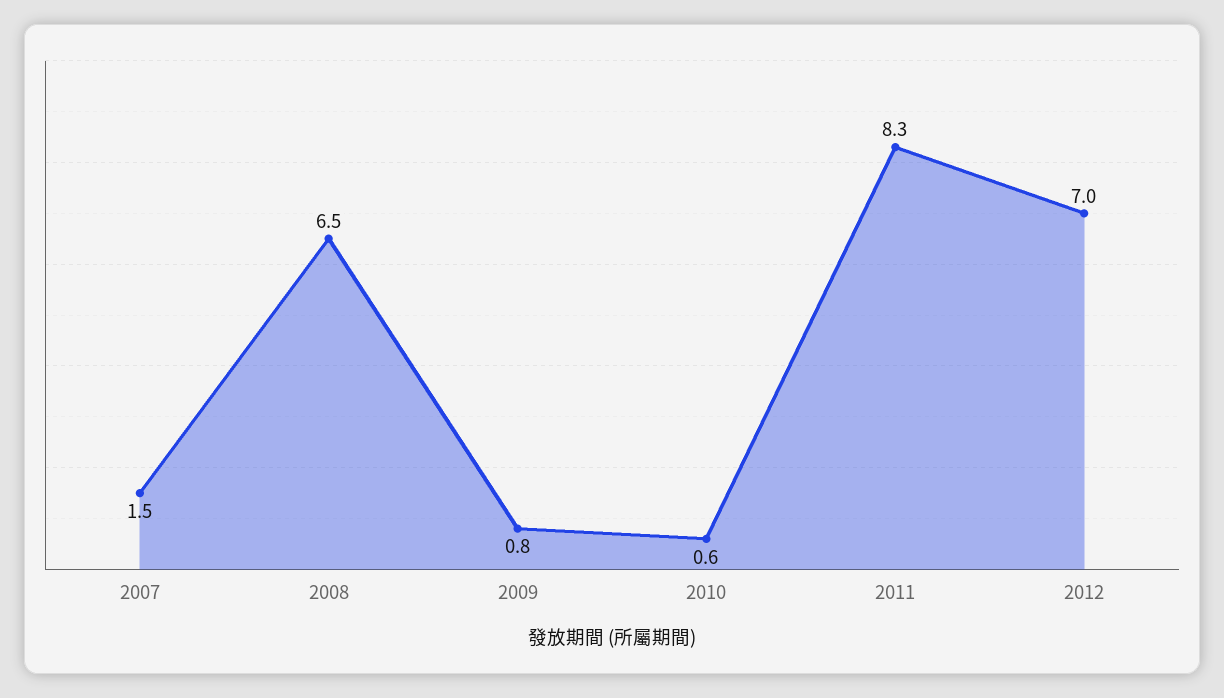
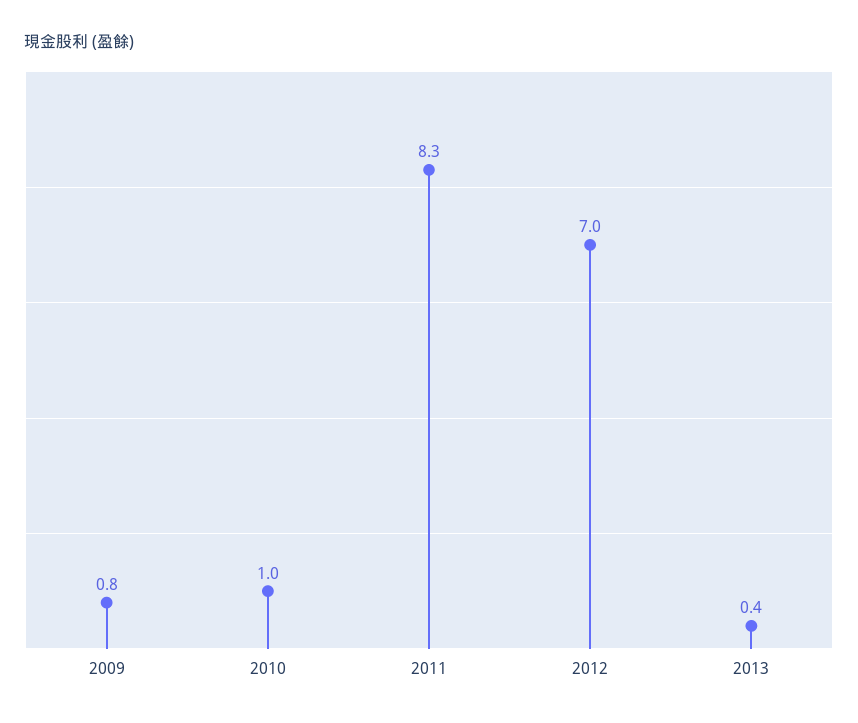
2007: 1.5 -> none
2008: 6.5 -> none
2010: 0.6 -> 1
2013: none -> 0.4

